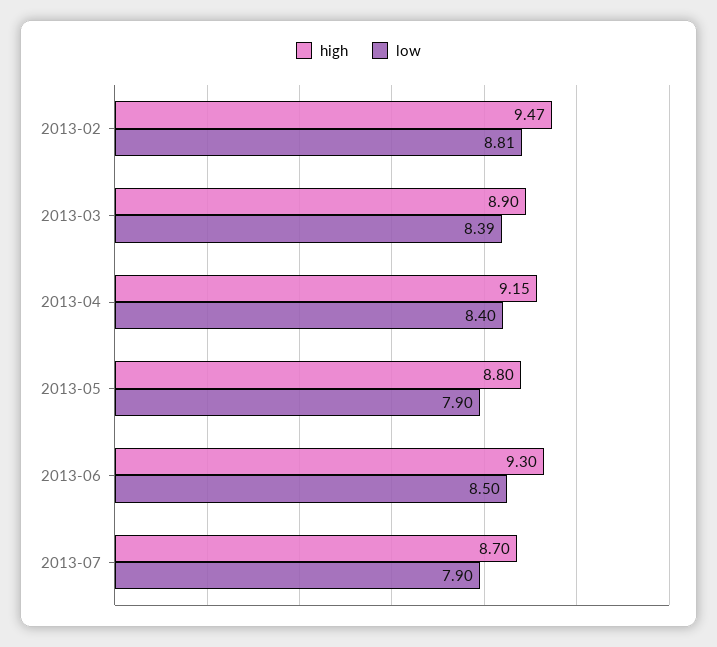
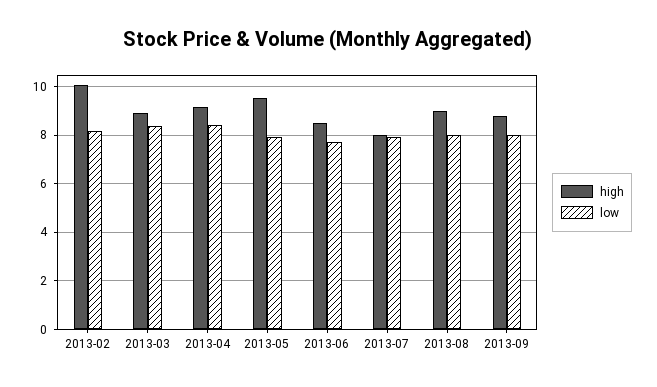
high, 2013-02: 9.47 -> 10
low, 2013-02: 8.81 -> 8.25
high, 2013-05: 8.8 -> 9.5
high, 2013-06: 9.3 -> 8.5
low, 2013-06: 8.5 -> 7.75
high, 2013-07: 8.7 -> 8
high, 2013-08: none -> 9
low, 2013-08: none -> 8
high, 2013-09: none -> 8.75
low, 2013-09: none -> 8

